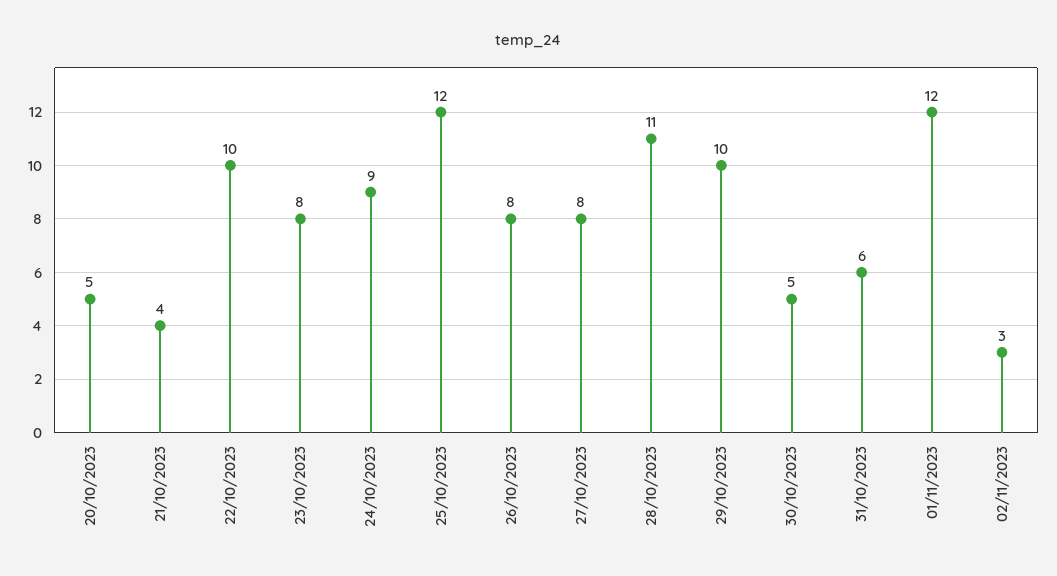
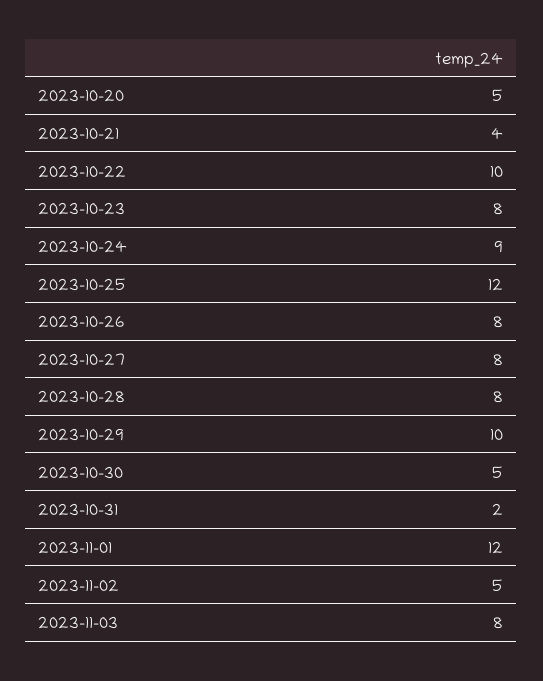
28/10/2023: 11 -> 8
31/10/2023: 6 -> 2
02/11/2023: 3 -> 5
2023-11-03: none -> 8

